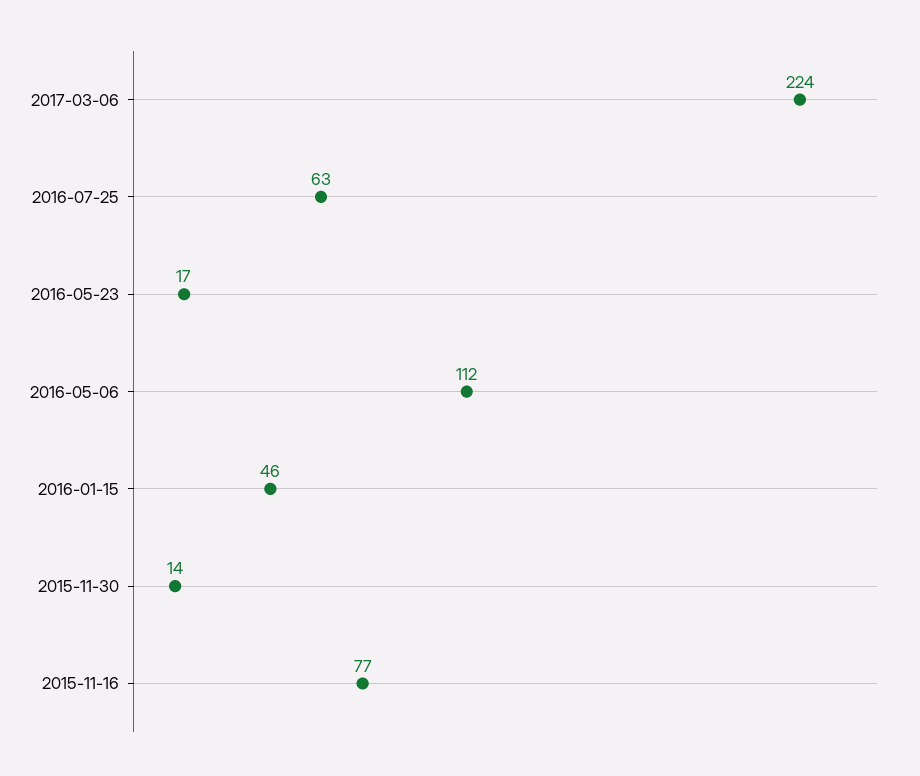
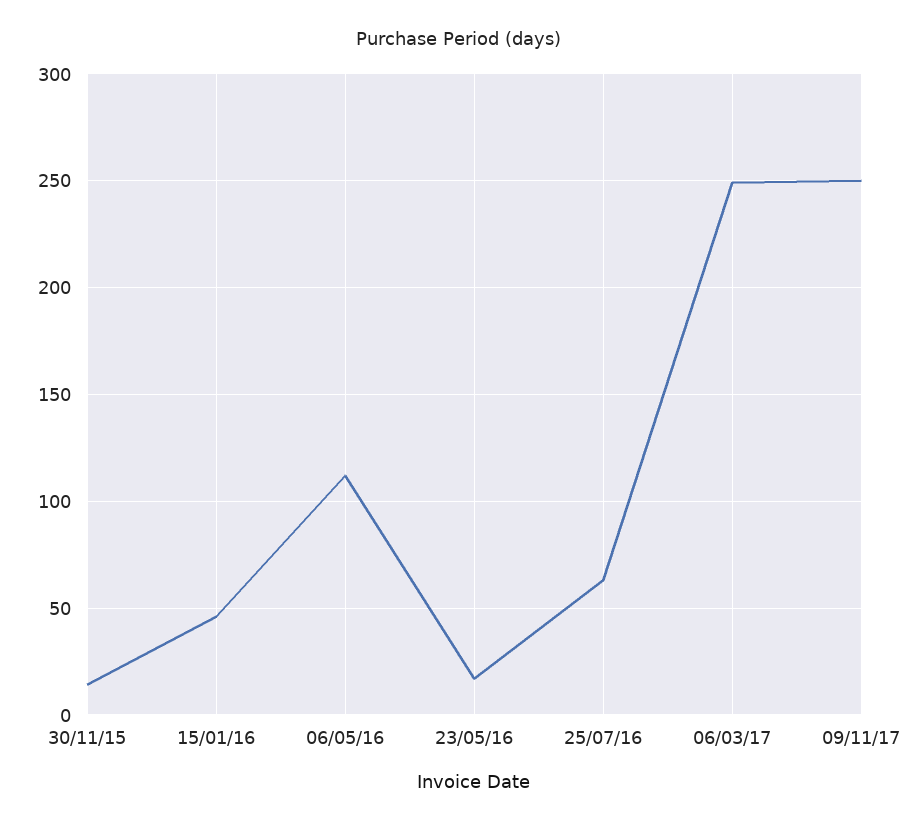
2017-03-06: 224 -> 250
2015-11-16: 77 -> none
09/11/17: none -> 250

